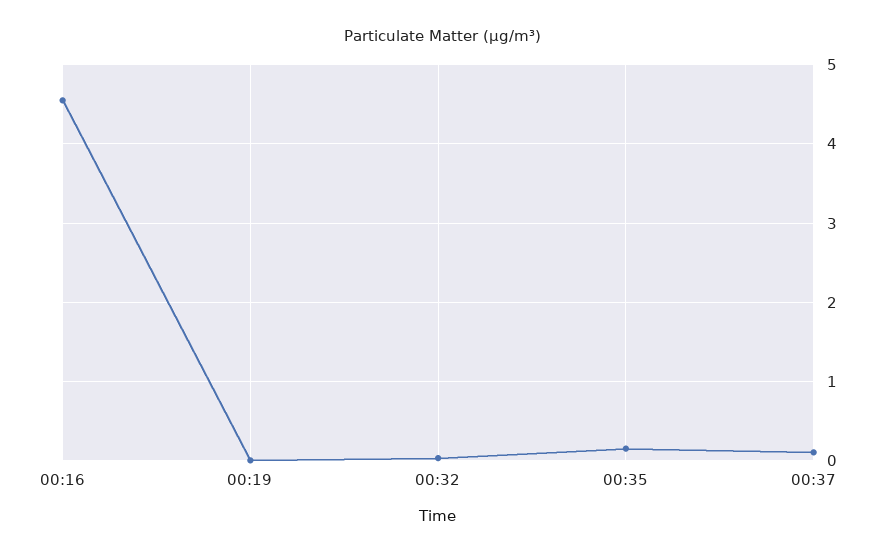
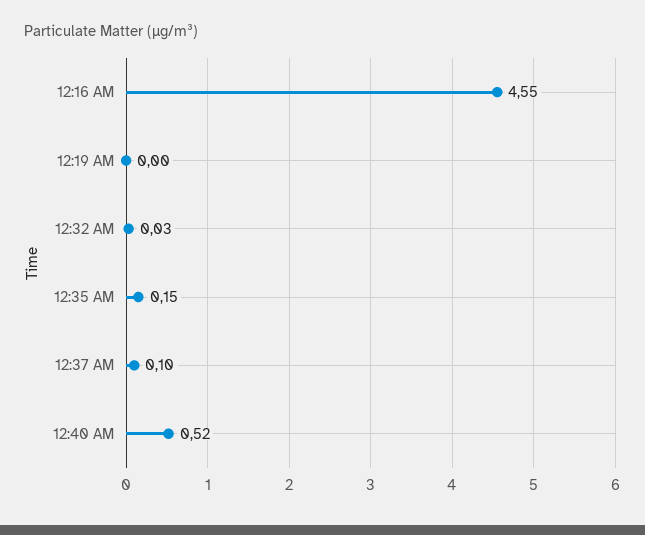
12:40 AM: none -> 0.52

